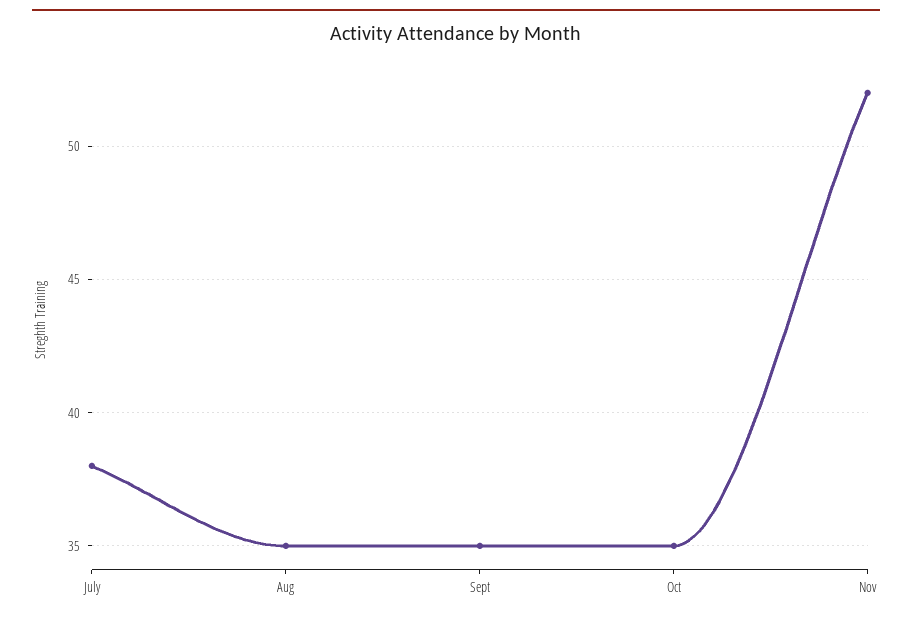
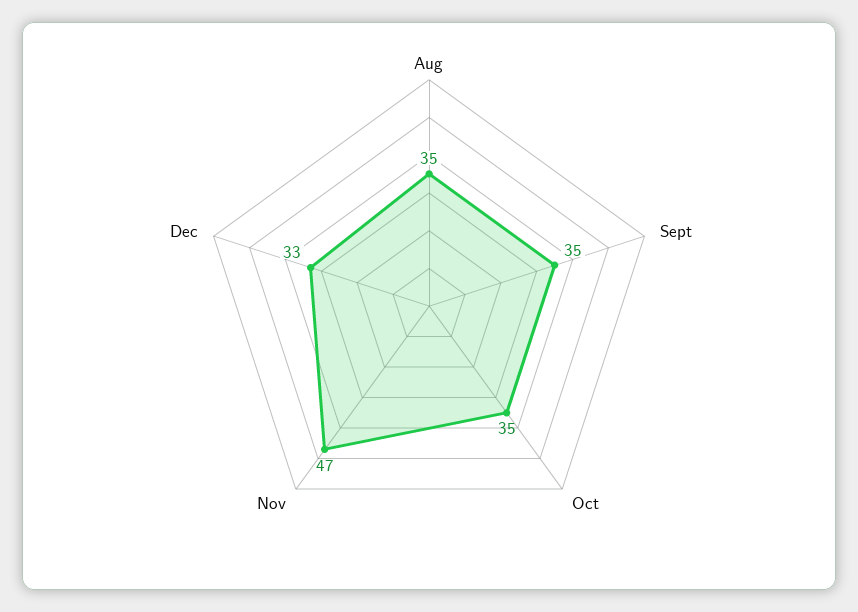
July: 38 -> none
Nov: 52 -> 47
Dec: none -> 33

